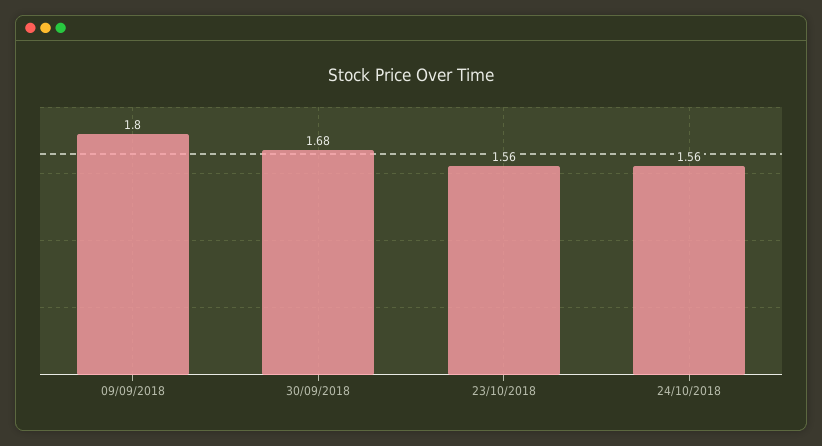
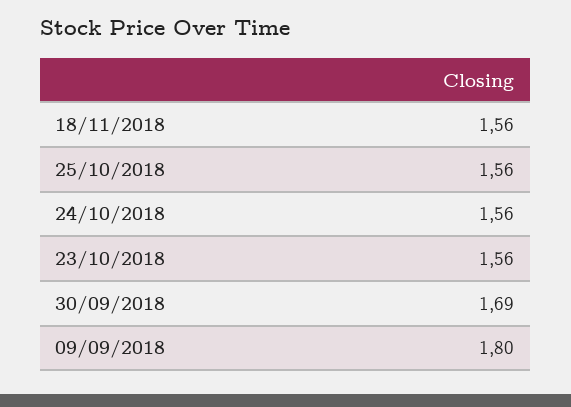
30/09/2018: 1.68 -> 1.69
18/11/2018: none -> 1.56
25/10/2018: none -> 1.56

